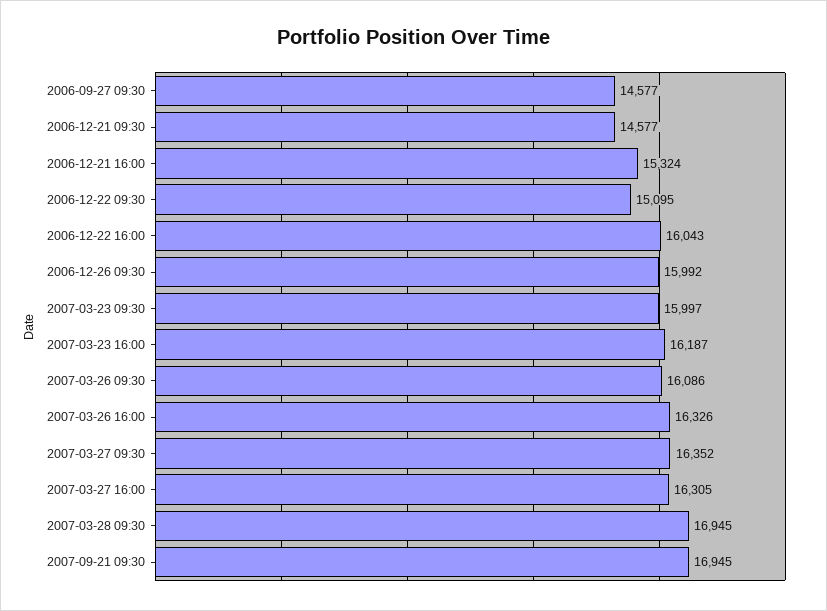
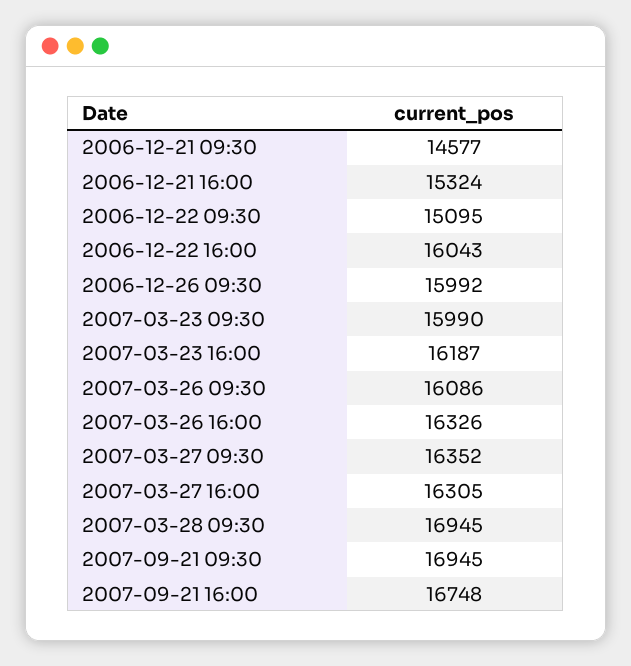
2006-09-27 09:30: 14577 -> none
2007-03-23 09:30: 15997 -> 15990
2007-09-21 16:00: none -> 16748

